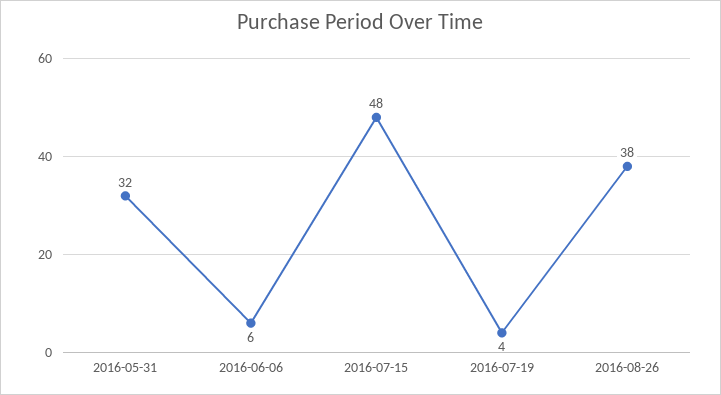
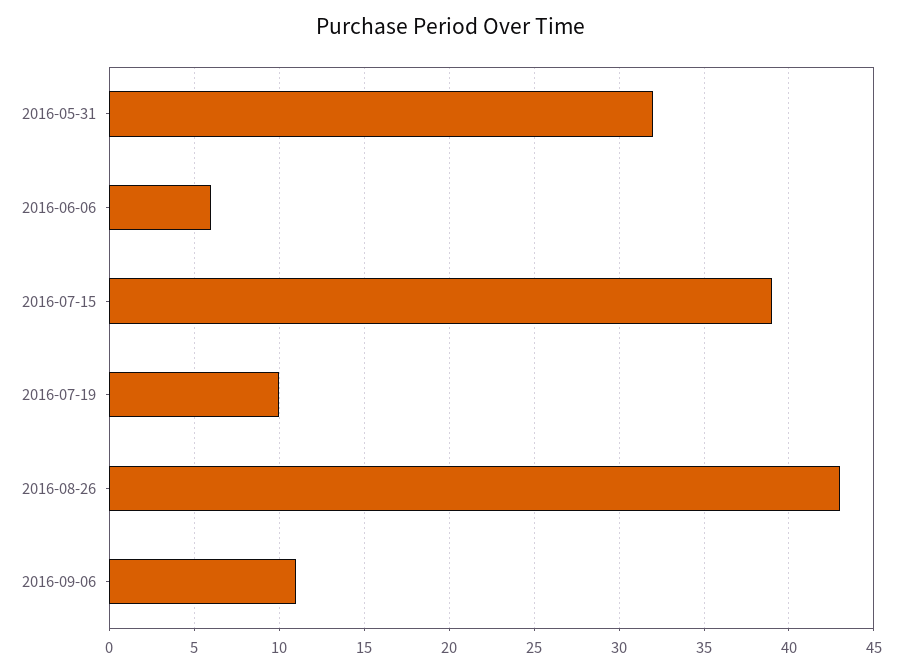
2016-07-15: 48 -> 39
2016-07-19: 4 -> 10
2016-08-26: 38 -> 43
2016-09-06: none -> 11

